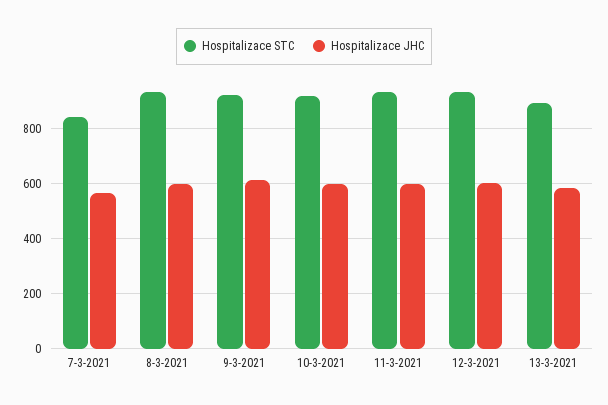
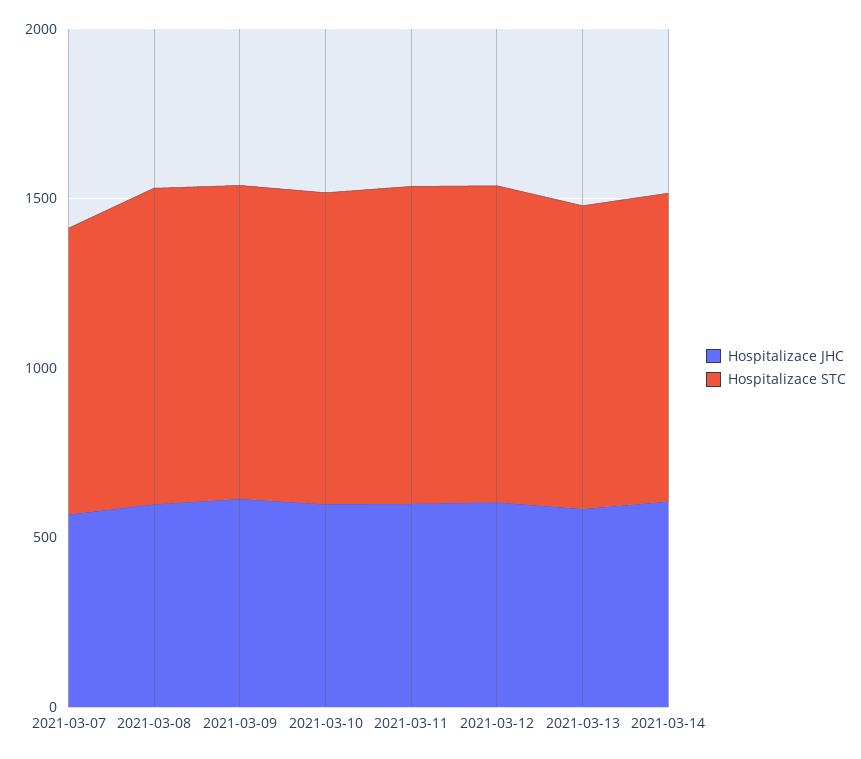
Hospitalizace JHC, 2021-03-14: none -> 600
Hospitalizace STC, 2021-03-14: none -> 900

